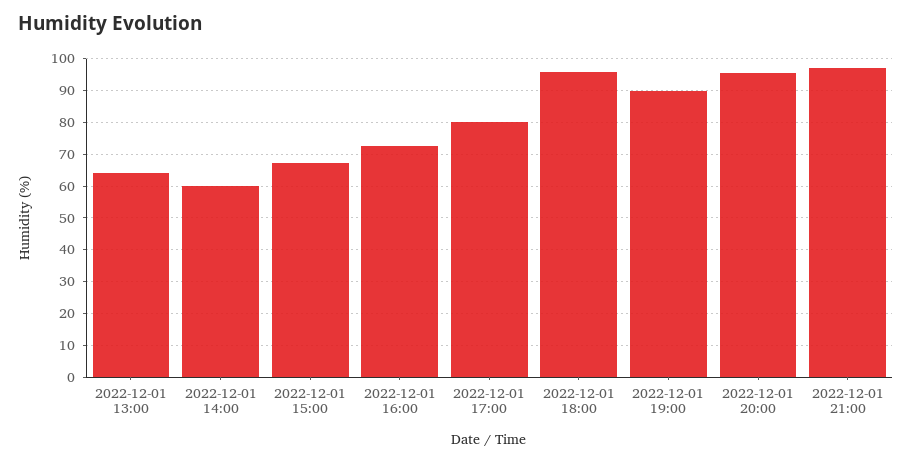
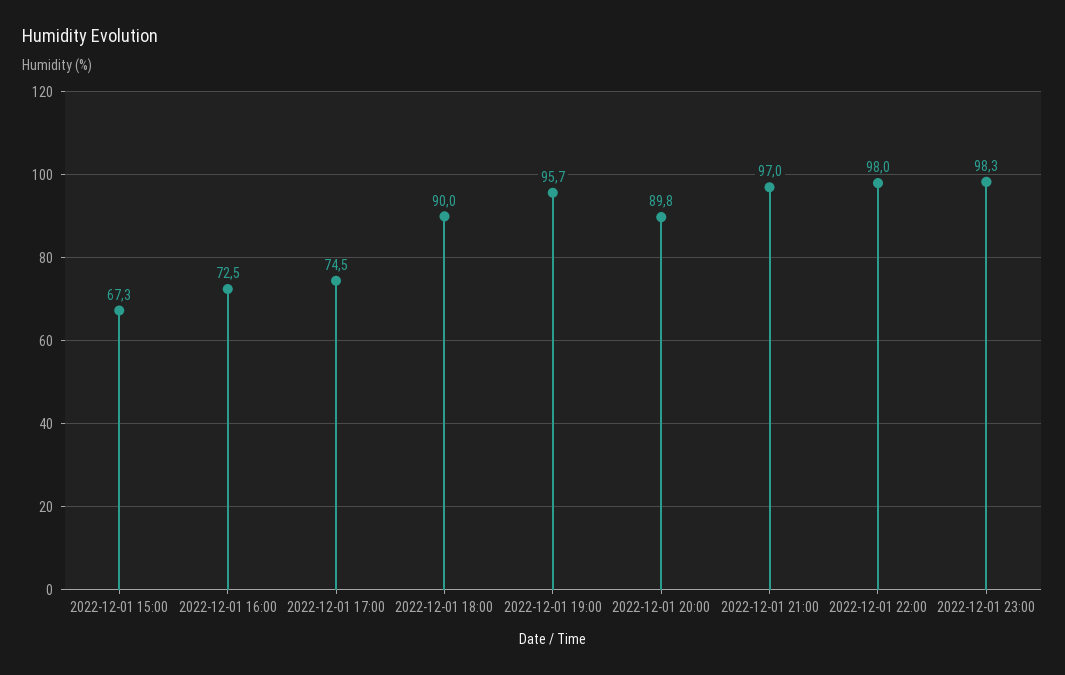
2022-12-01 13:00: 64 -> none
2022-12-01 14:00: 60 -> none
2022-12-01 17:00: 80 -> 74.5
2022-12-01 18:00: 96 -> 90
2022-12-01 19:00: 90 -> 95.7
2022-12-01 20:00: 96 -> 89.8
2022-12-01 22:00: none -> 98
2022-12-01 23:00: none -> 98.3

